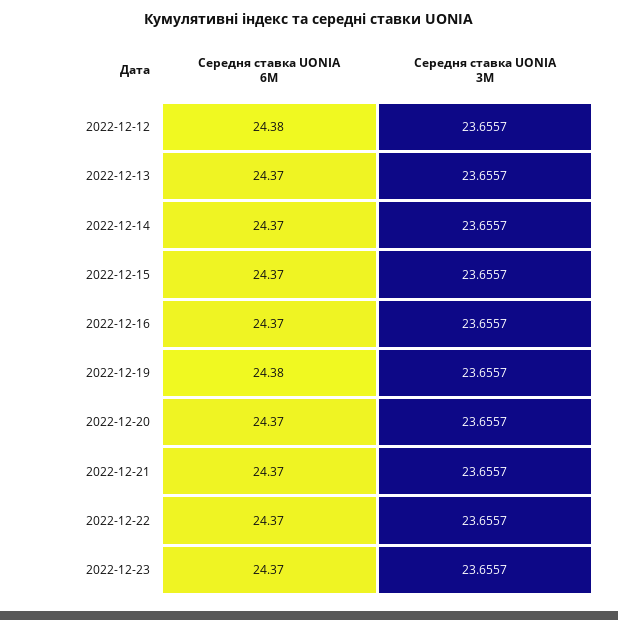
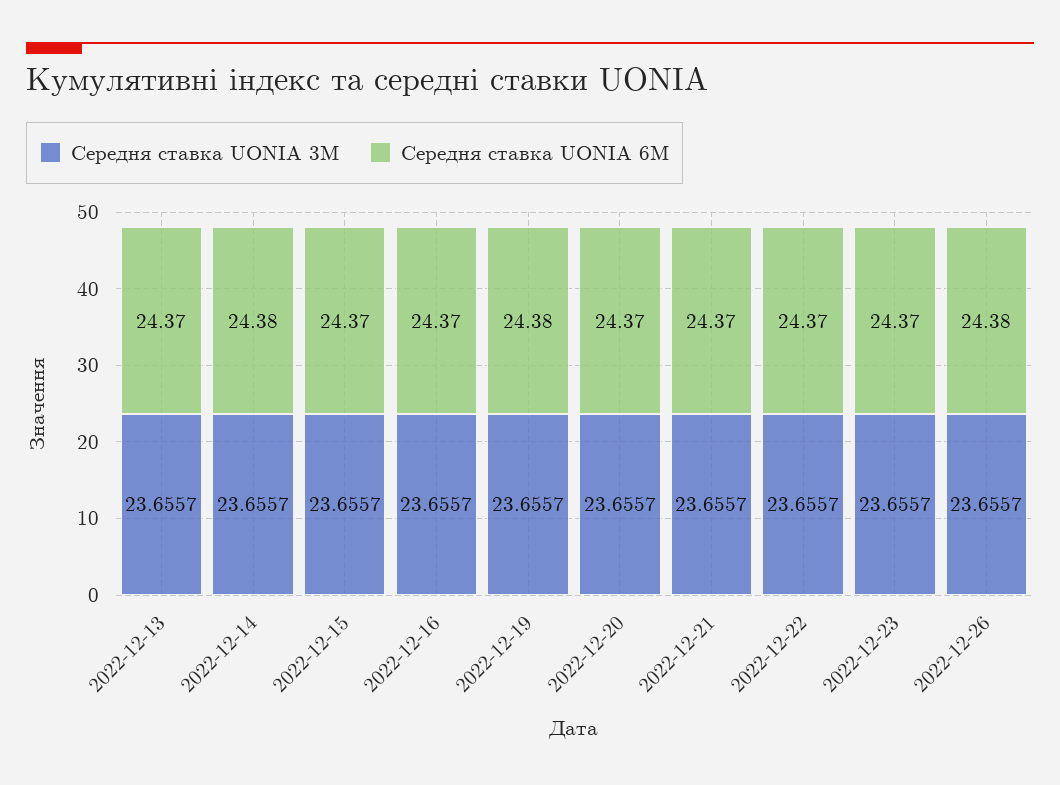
Середня ставка UONIA 6M, 2022-12-12: 24.38 -> none
Середня ставка UONIA 3M, 2022-12-12: 23.6557 -> none
Середня ставка UONIA 6M, 2022-12-14: 24.37 -> 24.38
Середня ставка UONIA 3M, 2022-12-26: none -> 23.6557
Середня ставка UONIA 6M, 2022-12-26: none -> 24.38

